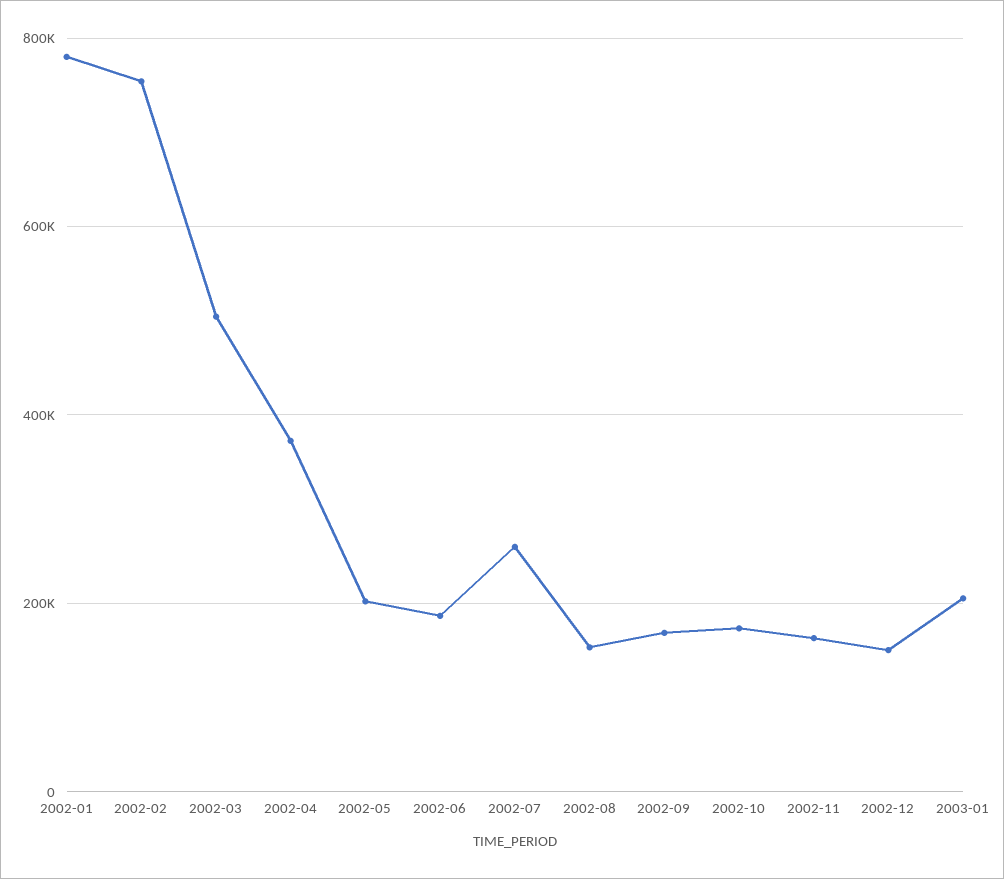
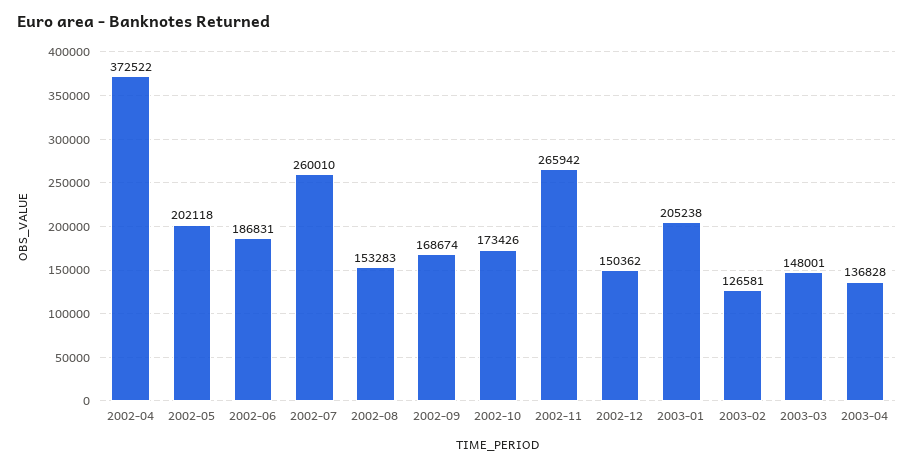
2002-01: 780000 -> none
2002-02: 760000 -> none
2002-03: 500000 -> none
2002-11: 160000 -> 265942
2003-02: none -> 126581
2003-03: none -> 148001
2003-04: none -> 136828

